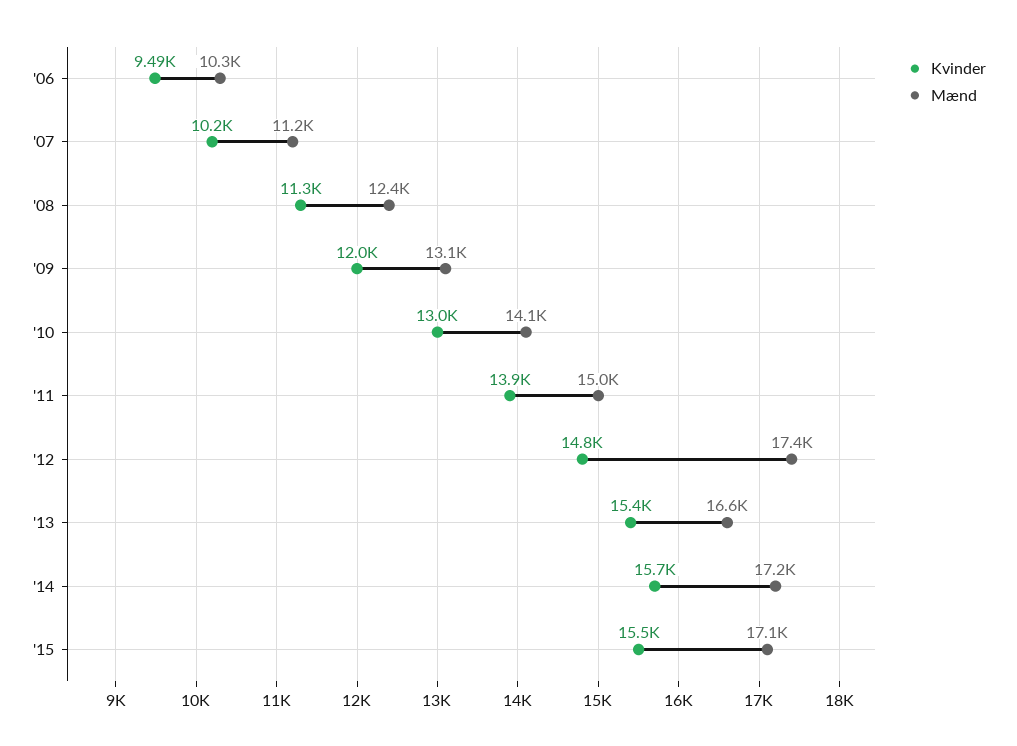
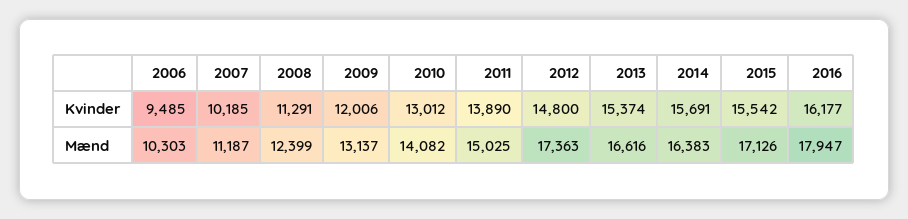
Mænd, '14: 17200 -> 16383
Kvinder, 2016: none -> 16177
Mænd, 2016: none -> 17947

